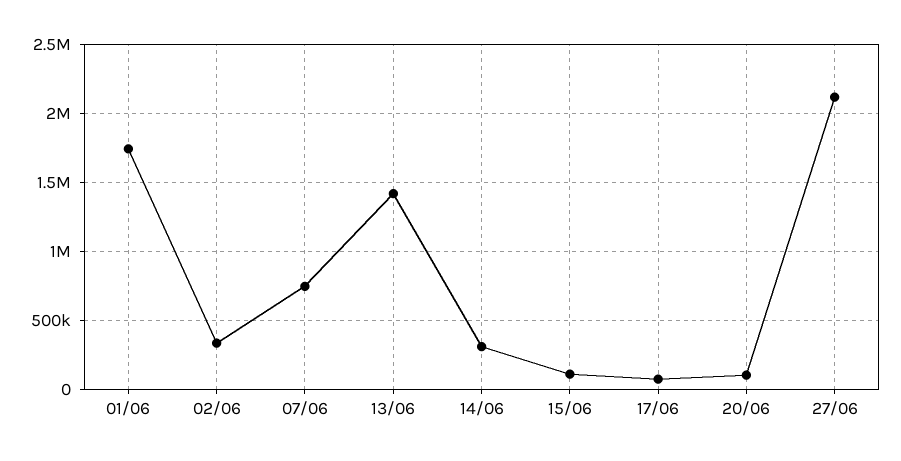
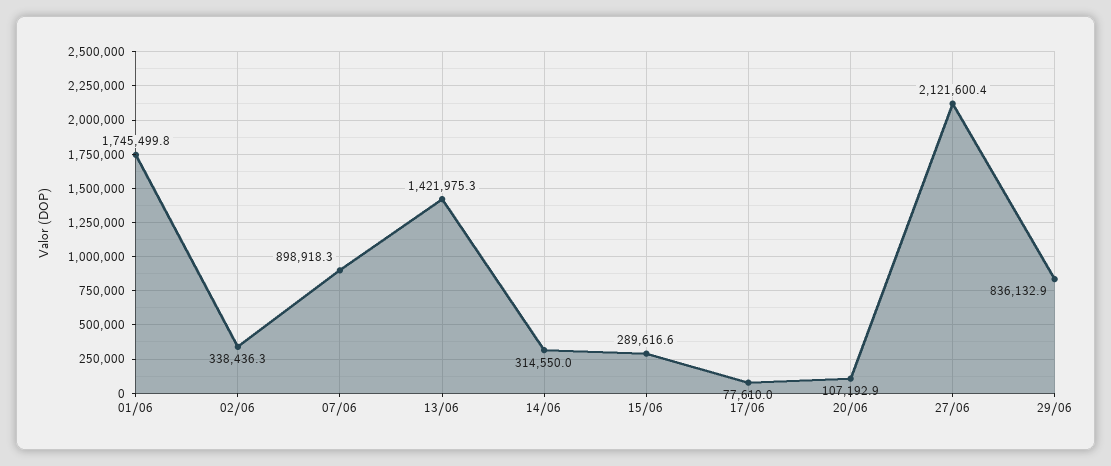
07/06: 750000 -> 898918.3
15/06: 100000 -> 289616.6
29/06: none -> 836132.9

